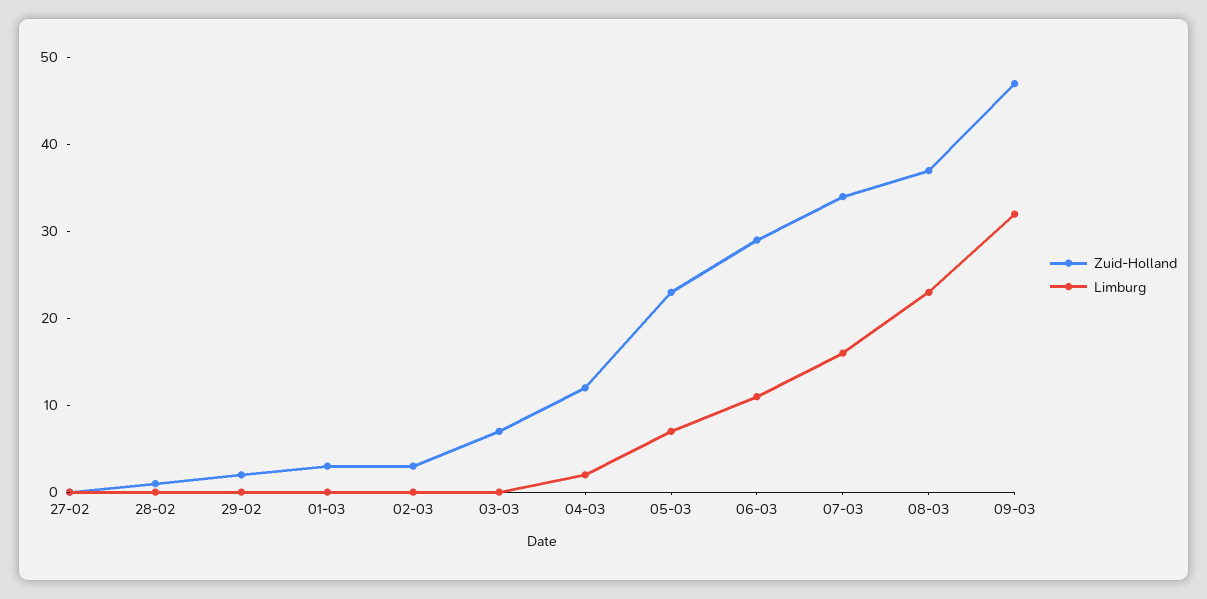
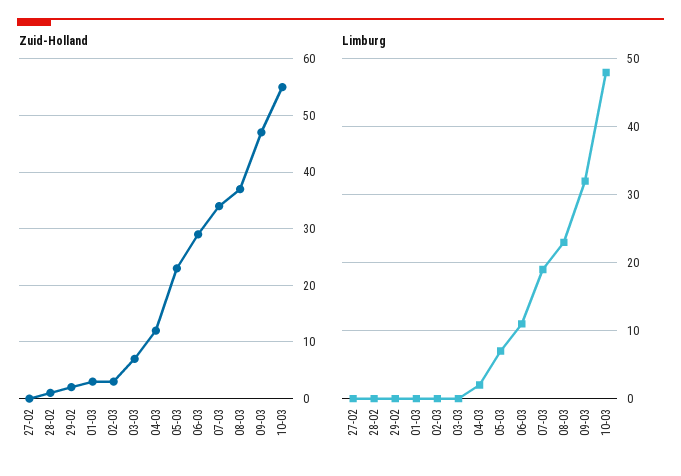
Limburg, 07-03: 16 -> 19
Zuid-Holland, 10-03: none -> 55
Limburg, 10-03: none -> 48

